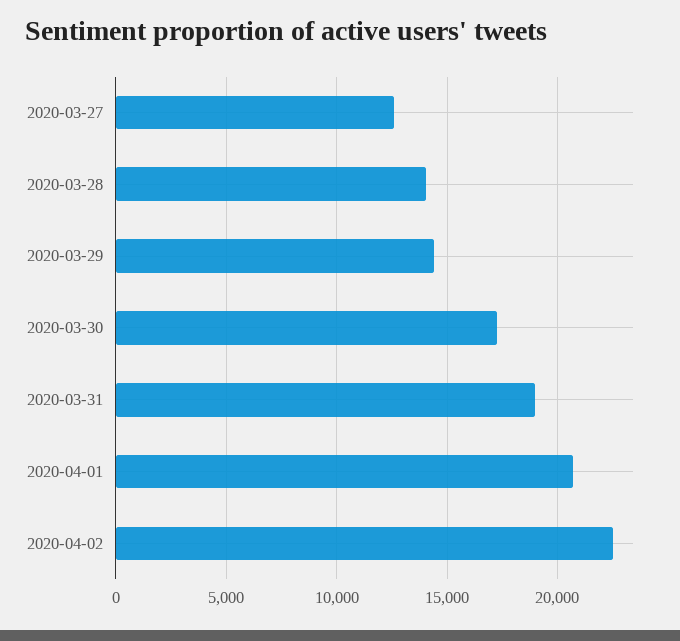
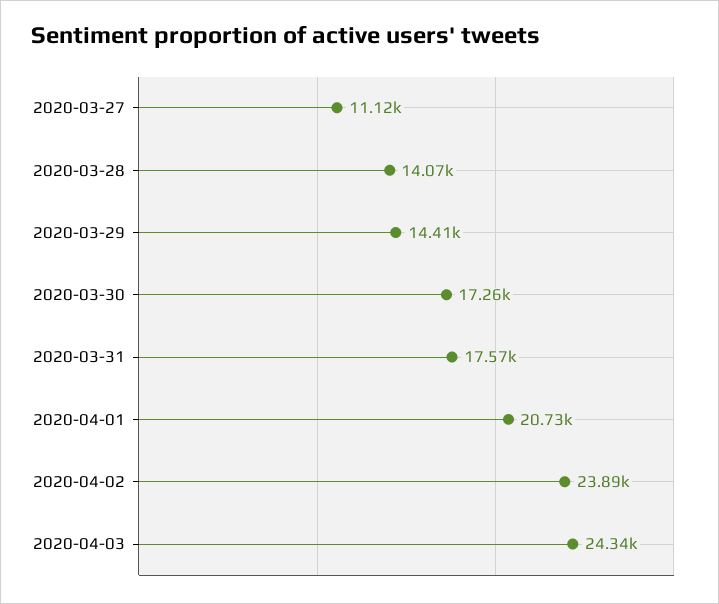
2020-03-27: 12500 -> 11120
2020-03-31: 19000 -> 17570
2020-04-02: 22500 -> 23890
2020-04-03: none -> 24340

